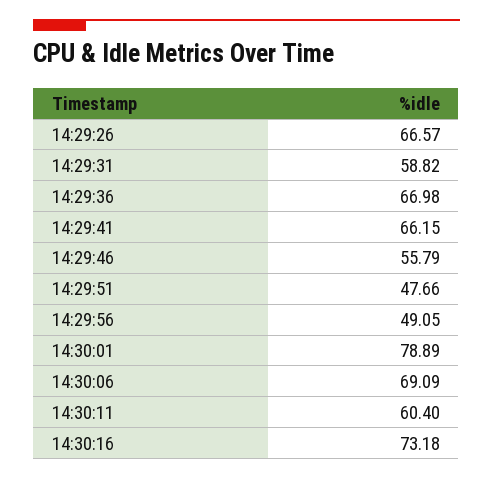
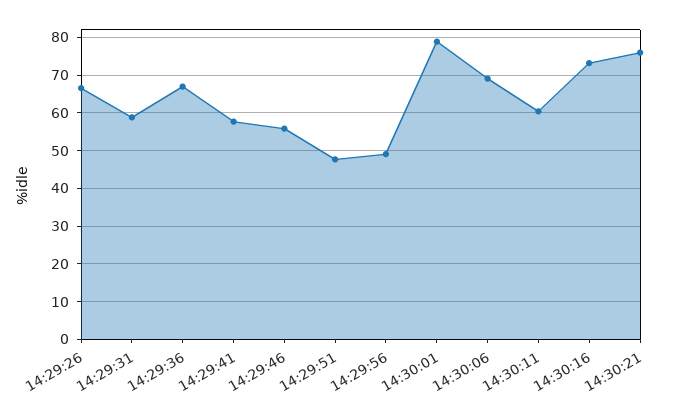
14:29:41: 66.15 -> 58
14:30:21: none -> 76

